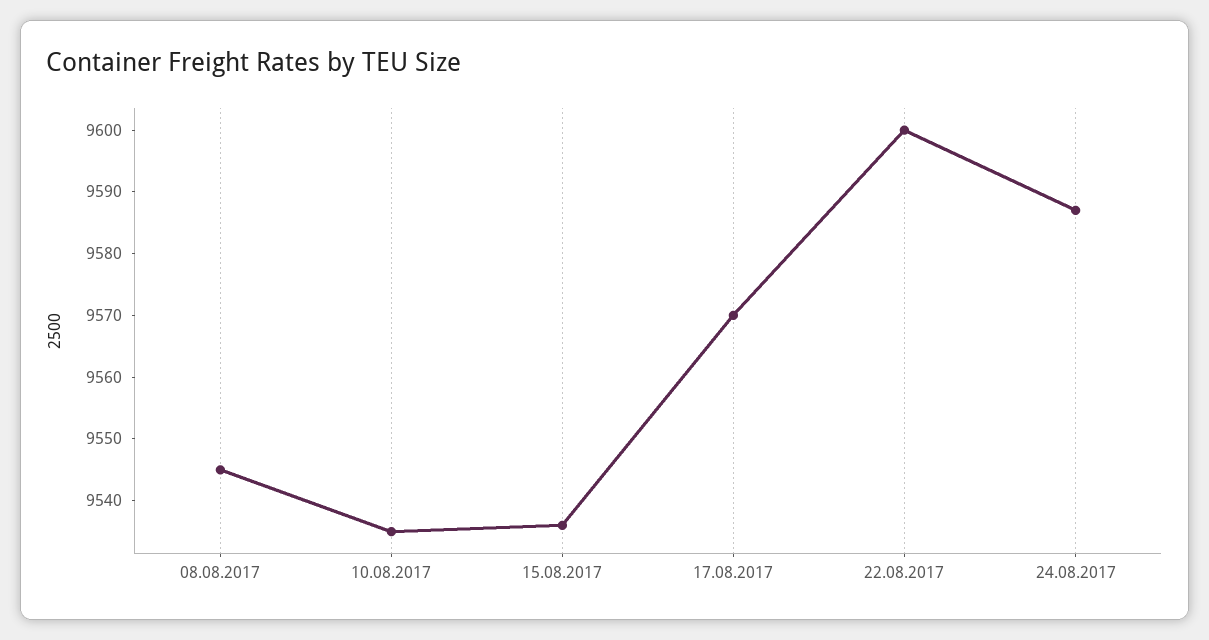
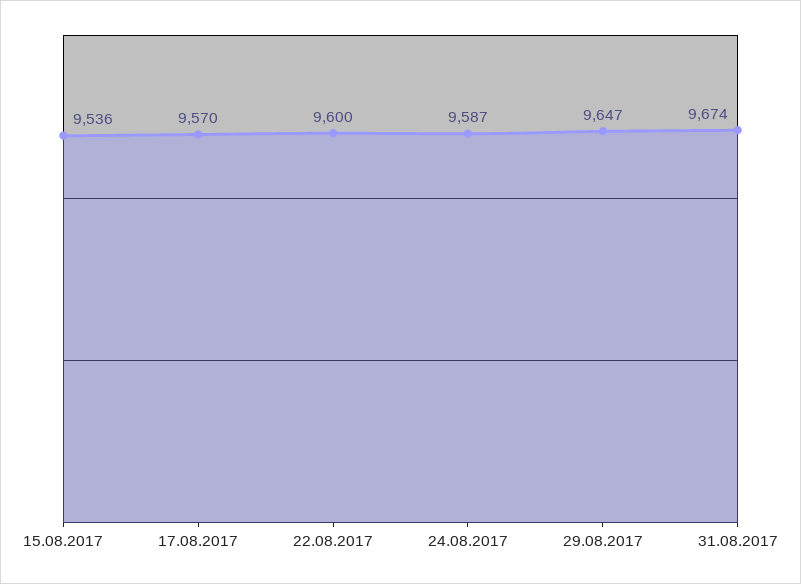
08.08.2017: 9545 -> none
10.08.2017: 9535 -> none
29.08.2017: none -> 9647
31.08.2017: none -> 9674

